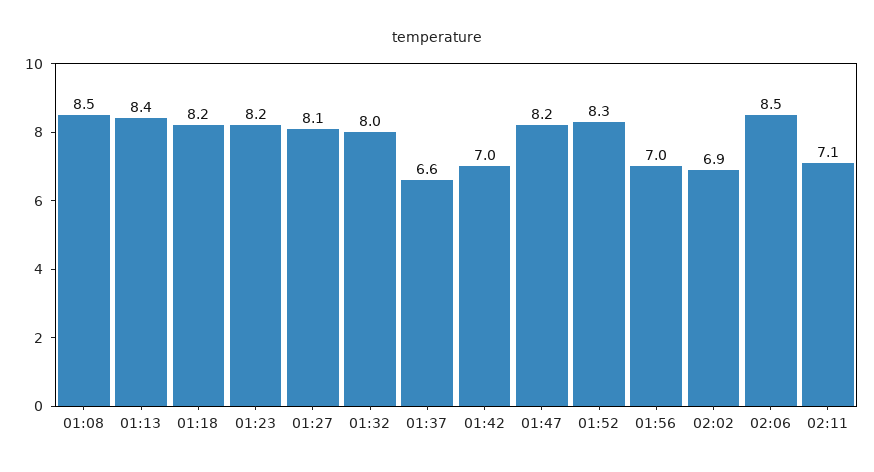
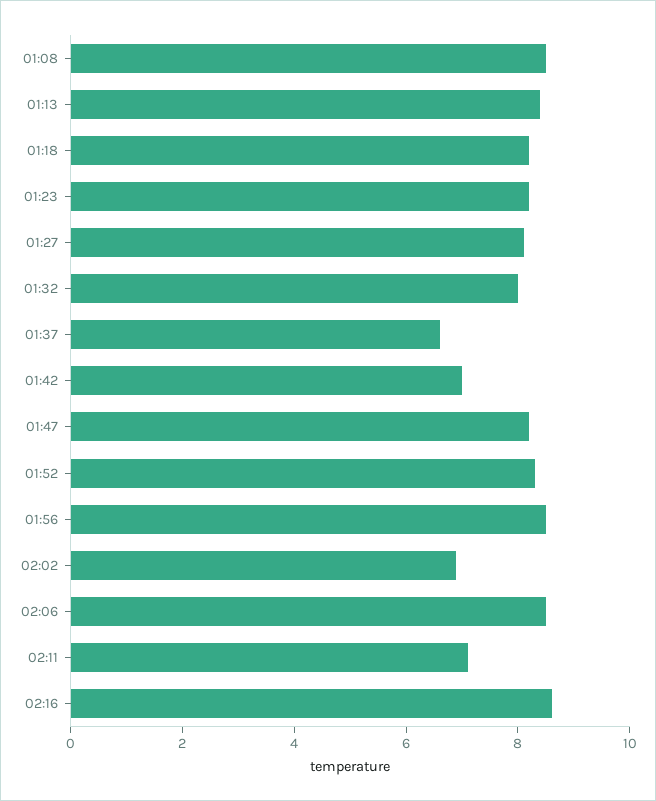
01:56: 7 -> 8.5
02:16: none -> 8.5

